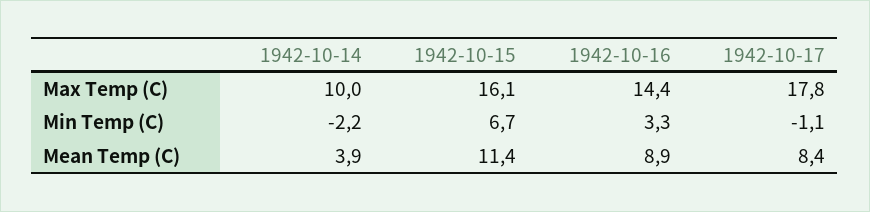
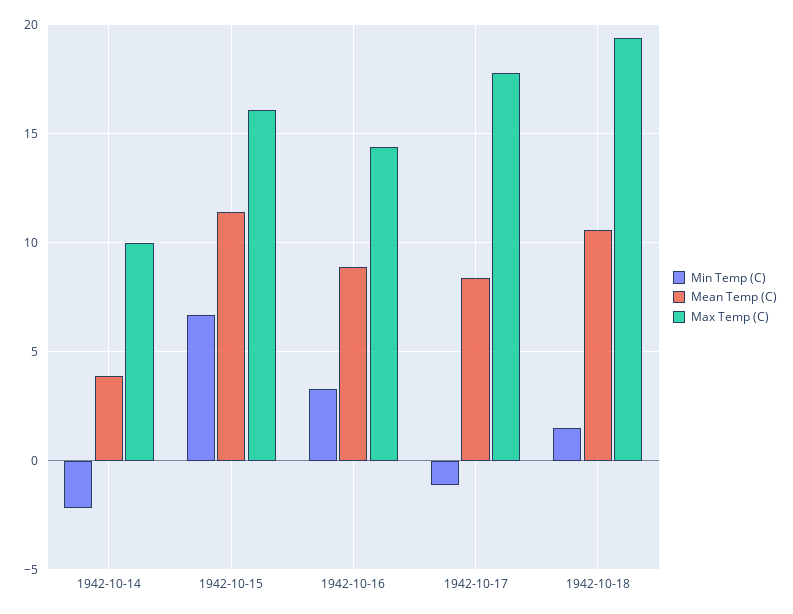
Min Temp (C), 1942-10-18: none -> 1.5
Mean Temp (C), 1942-10-18: none -> 10.5
Max Temp (C), 1942-10-18: none -> 19.5

